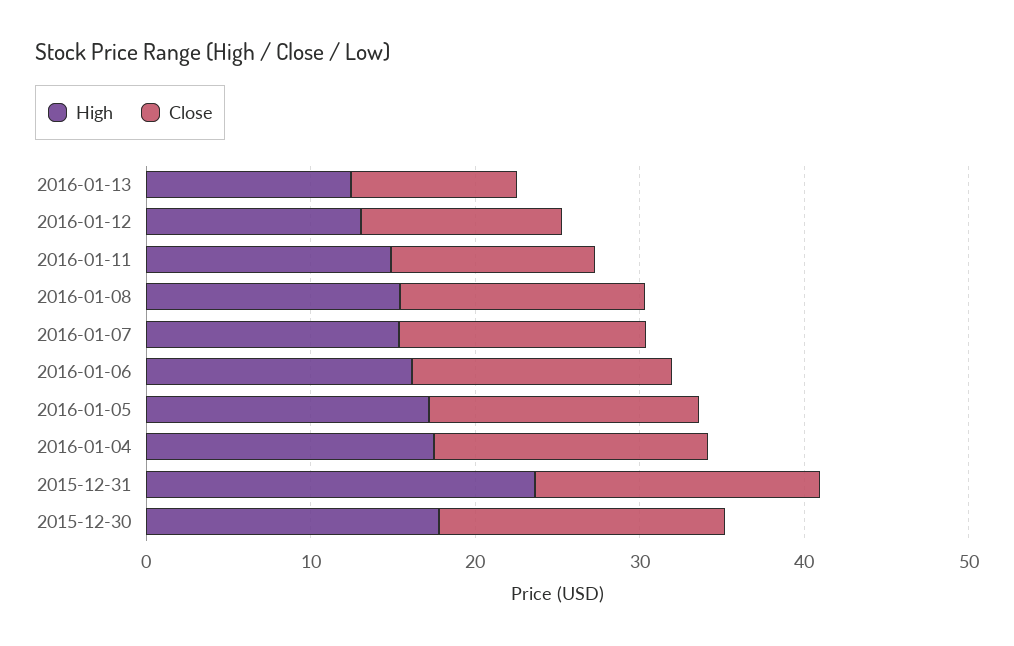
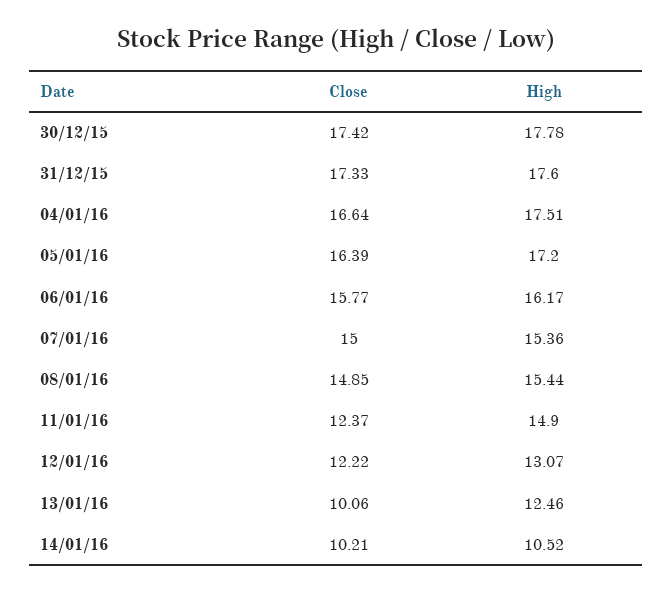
High, 2015-12-31: 24 -> 17.6
Close, 14/01/16: none -> 10.21
High, 14/01/16: none -> 10.52

